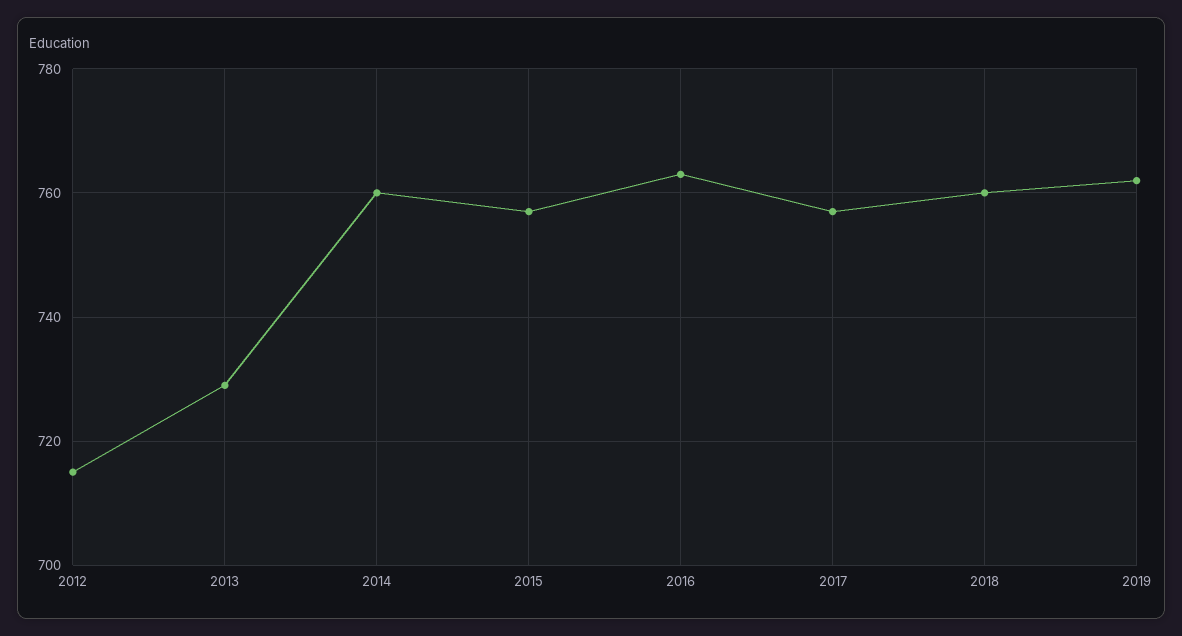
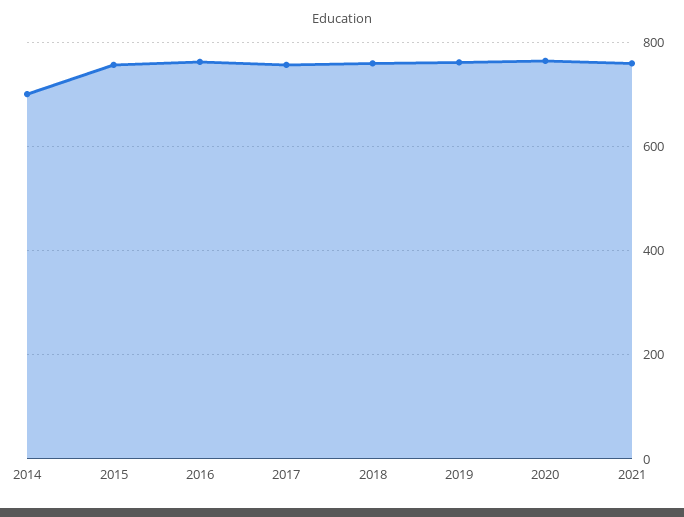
2012: 715 -> none
2013: 730 -> none
2014: 760 -> 700
2020: none -> 760
2021: none -> 760

